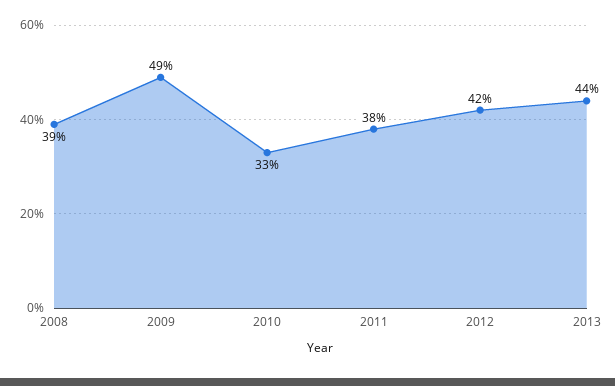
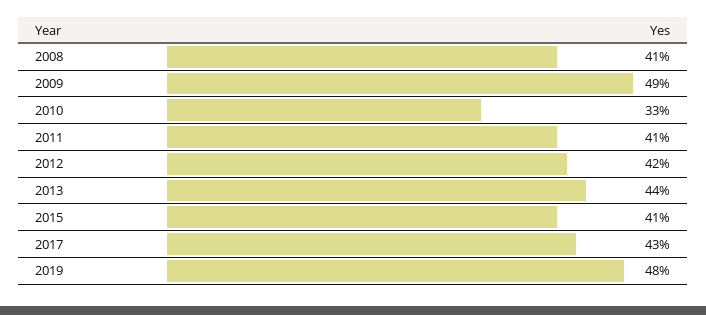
2008: 39 -> 41
2011: 38 -> 41
2015: none -> 41
2017: none -> 43
2019: none -> 48

